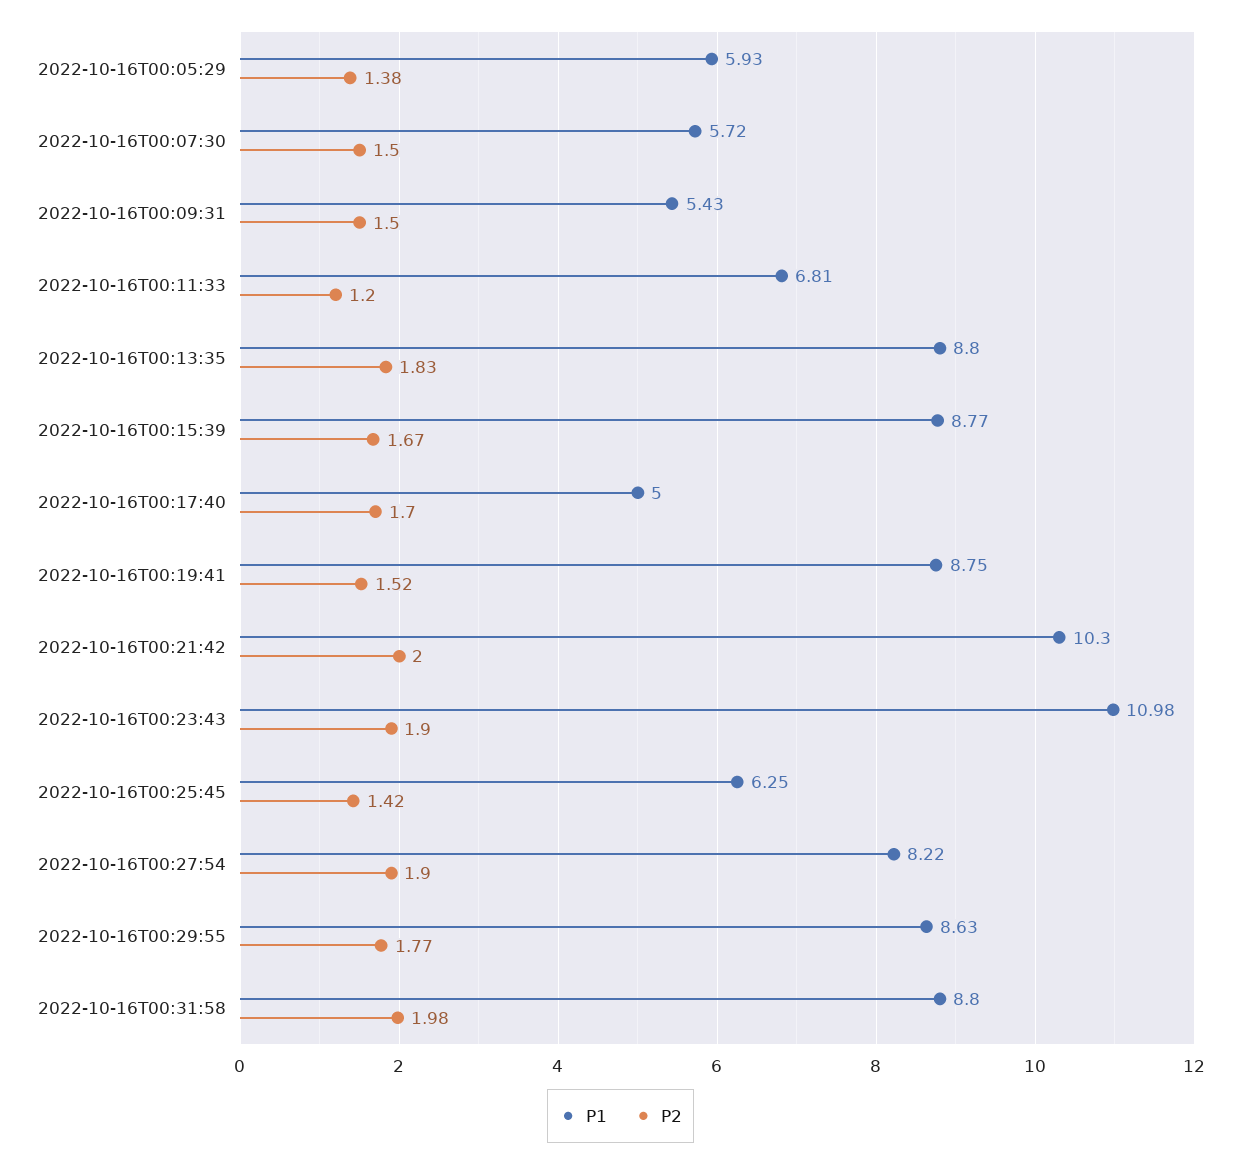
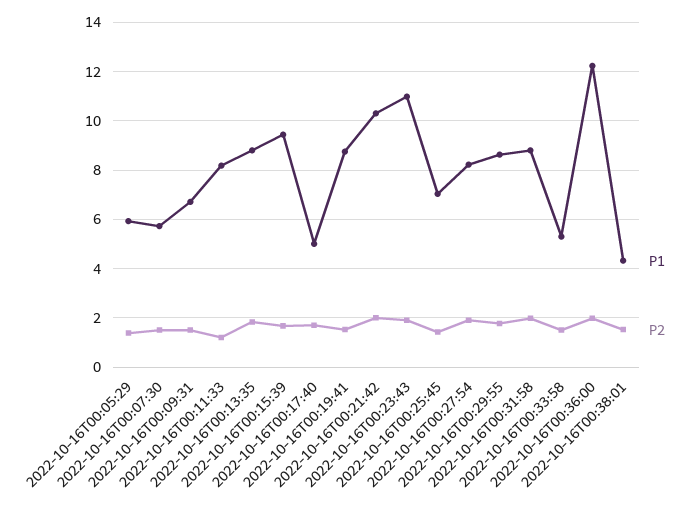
P1, 2022-10-16T00:09:31: 5.43 -> 6.75
P1, 2022-10-16T00:11:33: 6.81 -> 8.25
P1, 2022-10-16T00:15:39: 8.77 -> 9.5
P1, 2022-10-16T00:25:45: 6.25 -> 7
P1, 2022-10-16T00:33:58: none -> 5.25
P2, 2022-10-16T00:33:58: none -> 1.5
P1, 2022-10-16T00:36:00: none -> 12.25
P2, 2022-10-16T00:36:00: none -> 2
P1, 2022-10-16T00:38:01: none -> 4.25
P2, 2022-10-16T00:38:01: none -> 1.5

